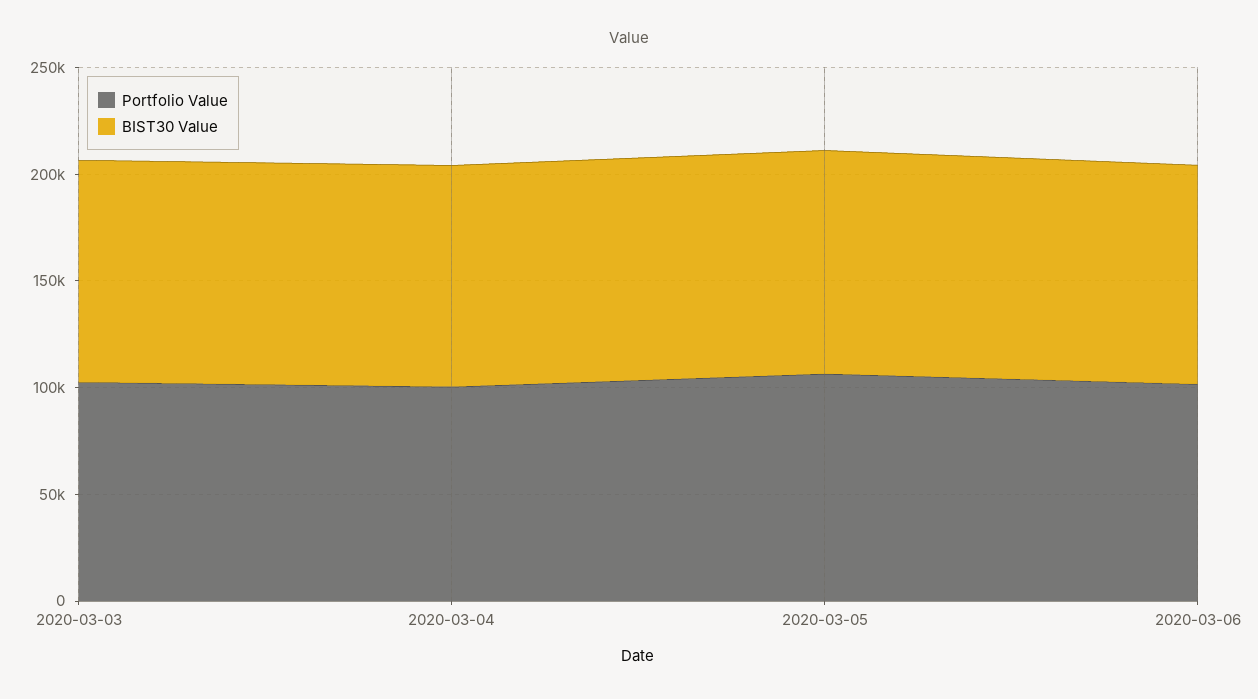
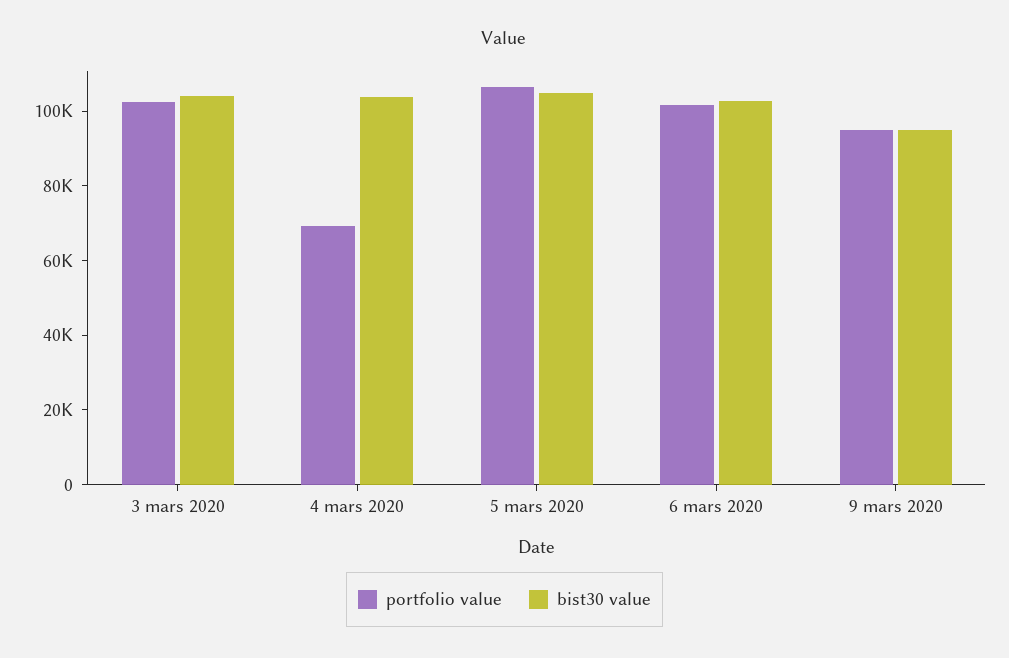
Portfolio Value, 2020-03-04: 100000 -> 70000
Portfolio Value, 9 mars 2020: none -> 95000
BIST30 Value, 9 mars 2020: none -> 95000

